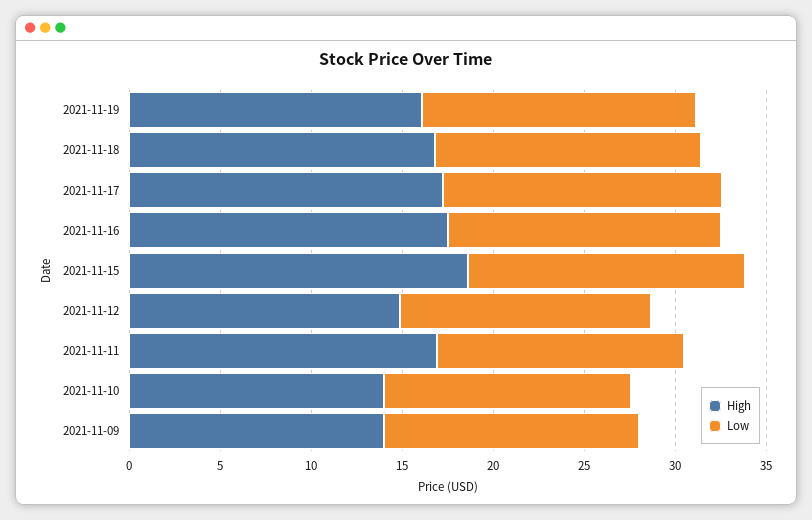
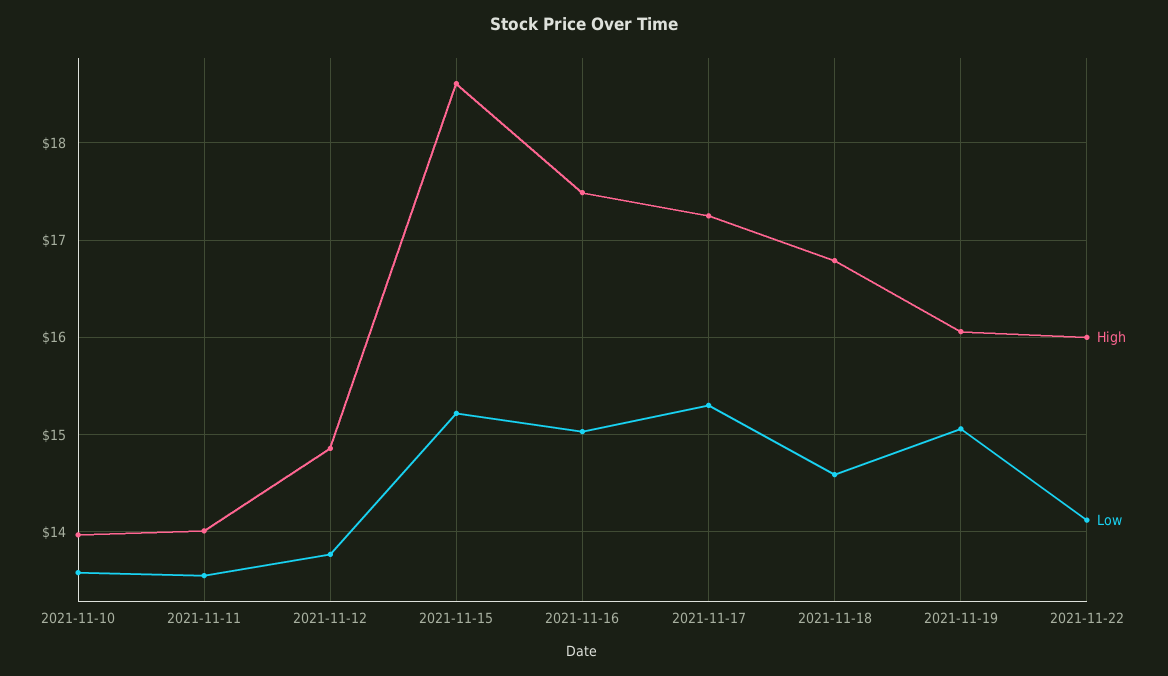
High, 2021-11-11: 17 -> 14
High, 2021-11-09: 14 -> none
Low, 2021-11-09: 14 -> none
High, 2021-11-22: none -> 16
Low, 2021-11-22: none -> 14.1

